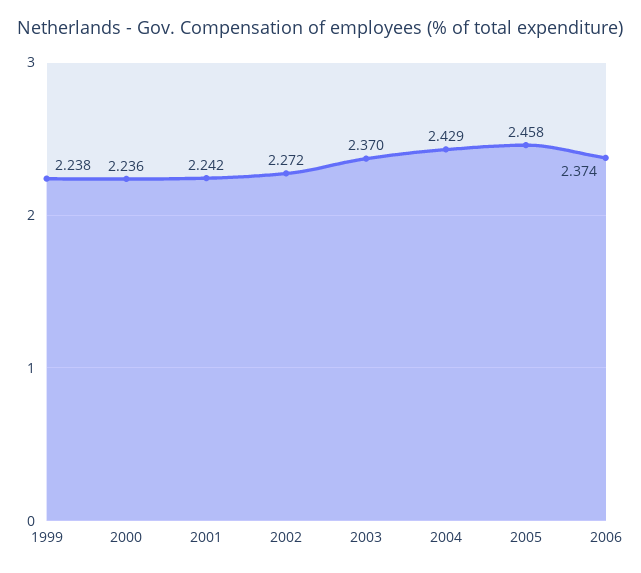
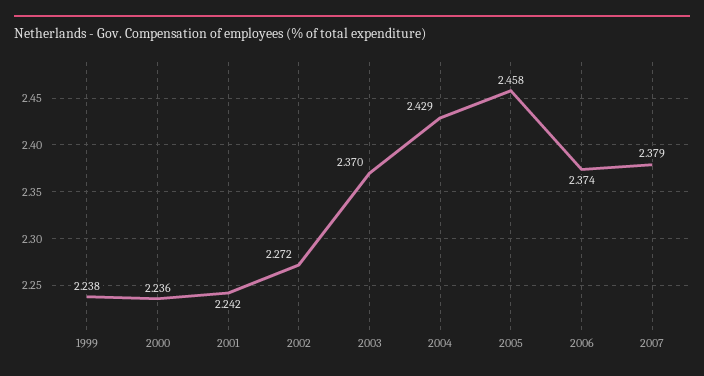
2007: none -> 2.379

